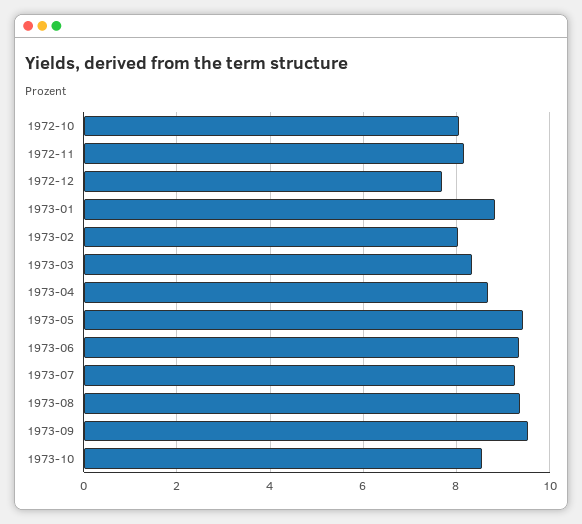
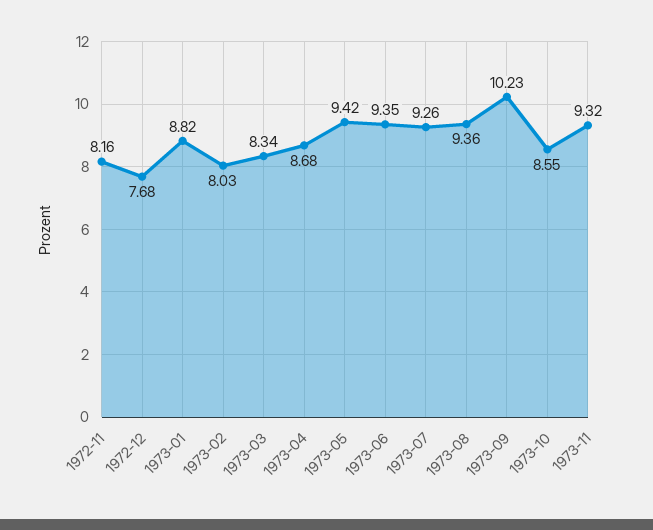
1972-10: 8 -> none
1973-09: 9.6 -> 10.23
1973-11: none -> 9.32

